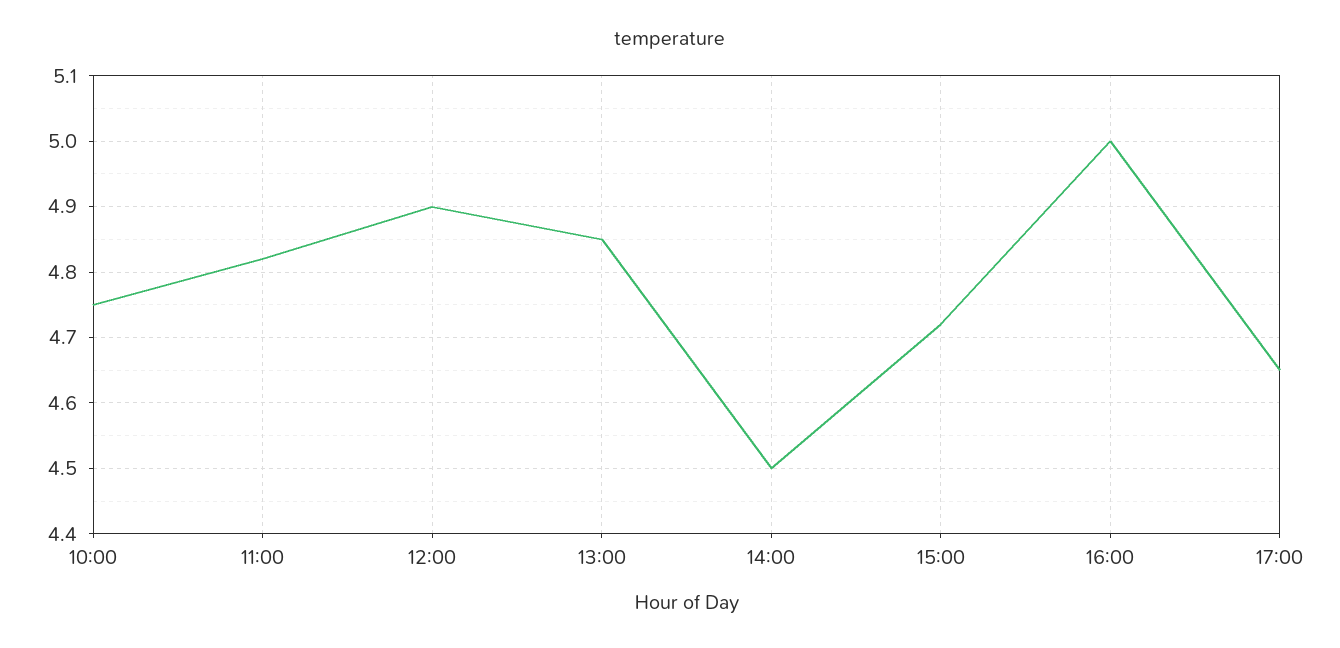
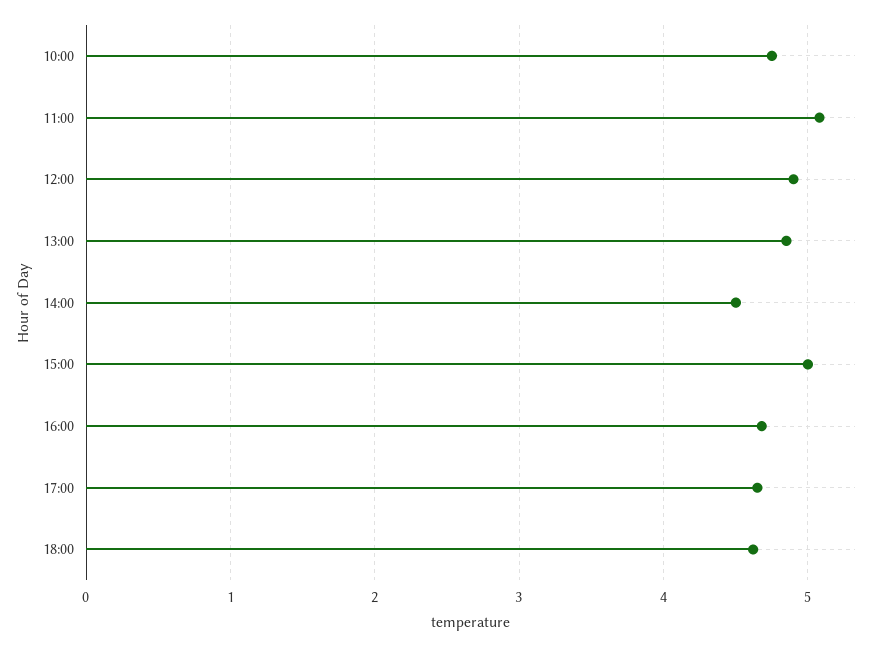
11:00: 4.82 -> 5.1
15:00: 4.72 -> 5
16:00: 5 -> 4.7
18:00: none -> 4.6

